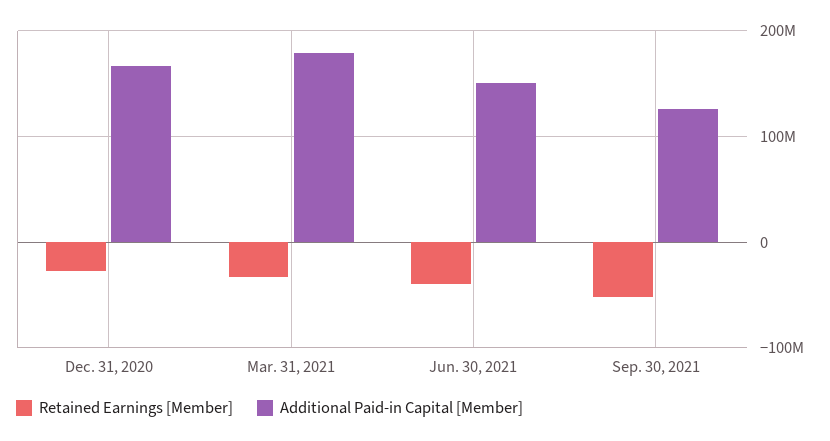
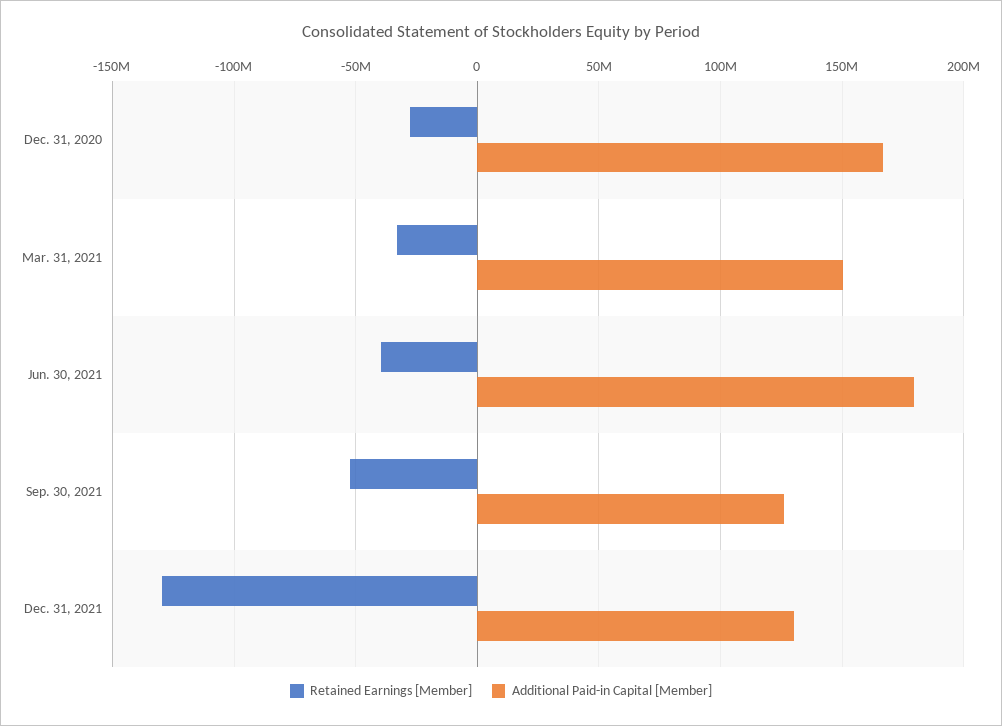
Additional Paid-in Capital [Member], Mar. 31, 2021: 180000000 -> 150000000
Additional Paid-in Capital [Member], Jun. 30, 2021: 150000000 -> 180000000
Retained Earnings [Member], Dec. 31, 2021: none -> -130000000
Additional Paid-in Capital [Member], Dec. 31, 2021: none -> 130000000

